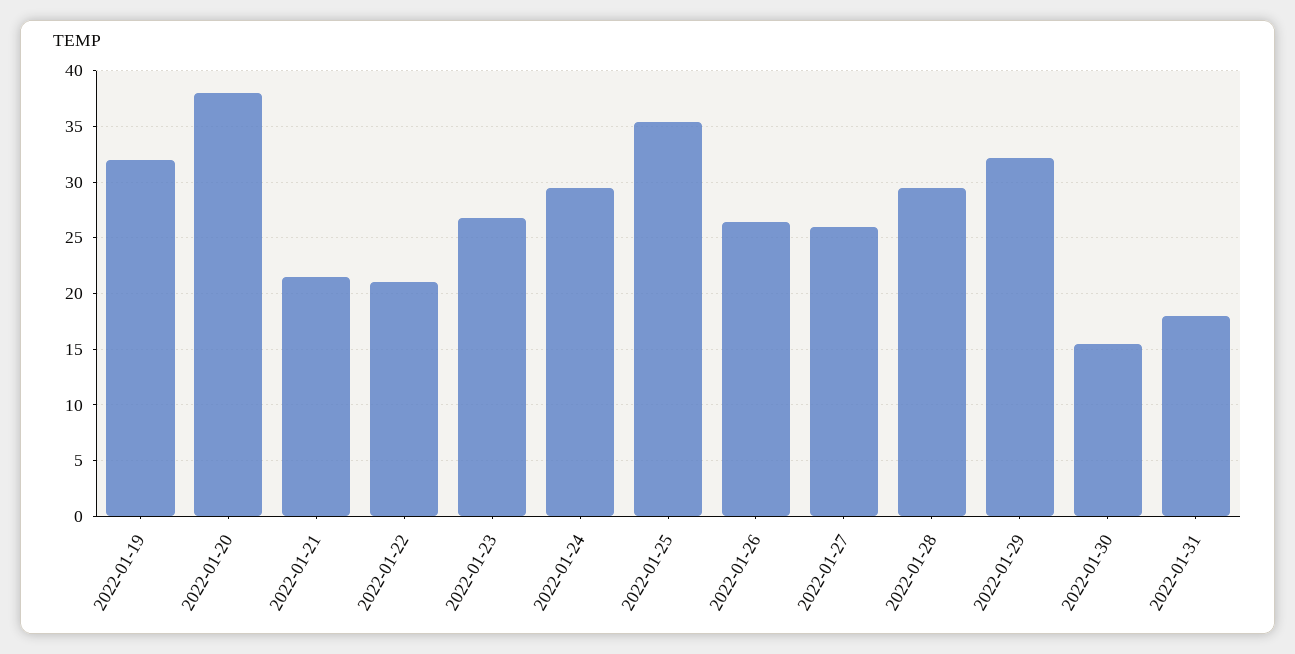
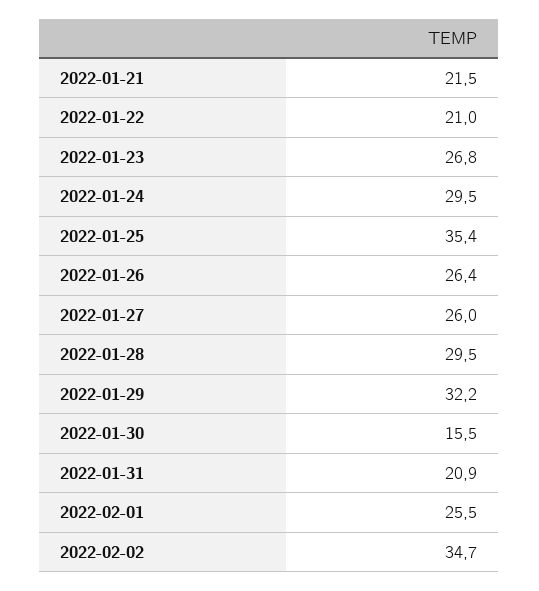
2022-01-19: 32 -> none
2022-01-20: 38 -> none
2022-01-31: 18 -> 20.9
2022-02-01: none -> 25.5
2022-02-02: none -> 34.7

